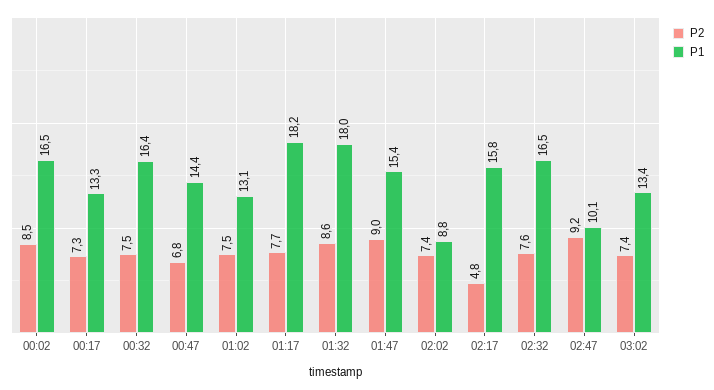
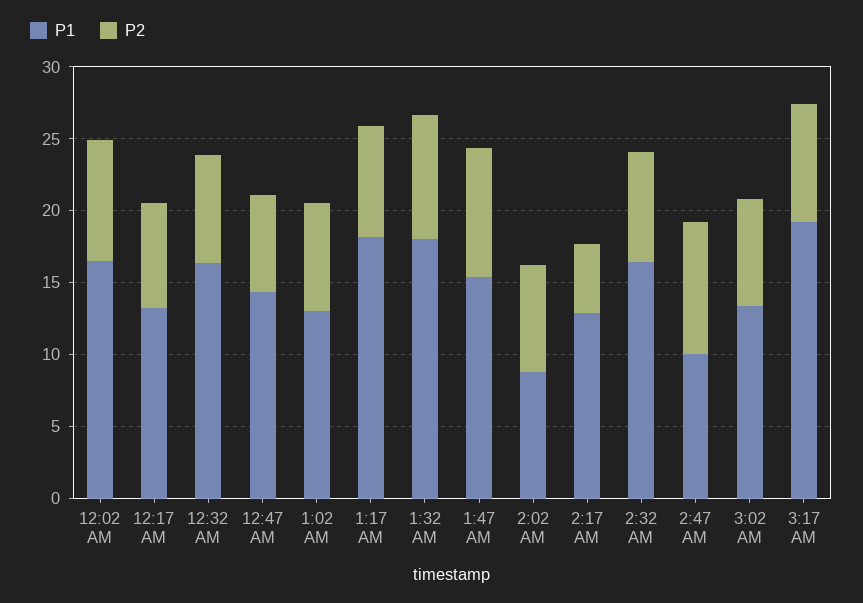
P1, 02:17: 15.8 -> 13
P1, 3:17 AM: none -> 19
P2, 3:17 AM: none -> 8

